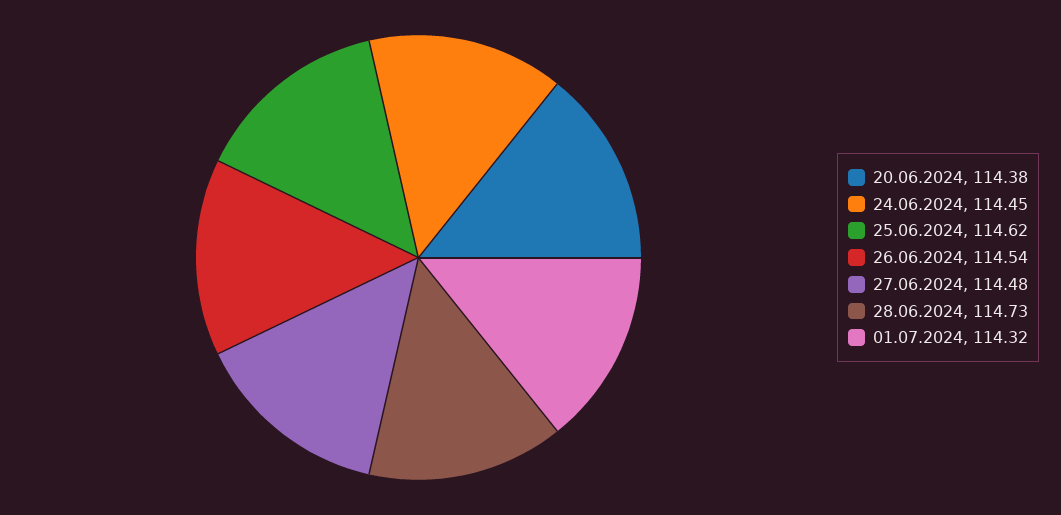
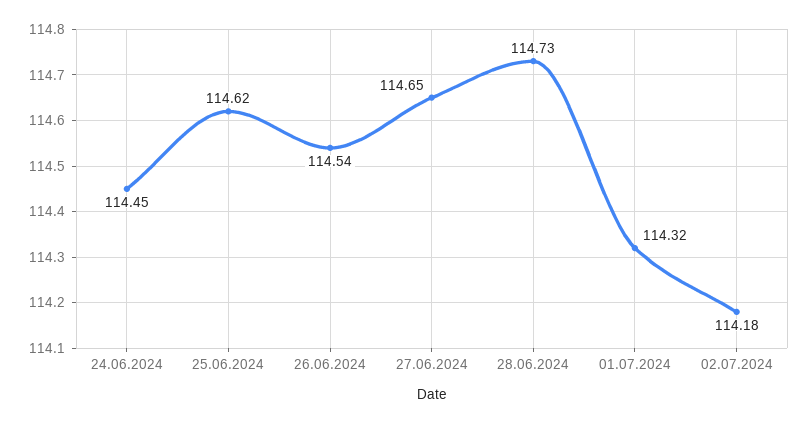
20.06.2024: 114.38 -> none
27.06.2024: 114.48 -> 114.65
02.07.2024: none -> 114.18

